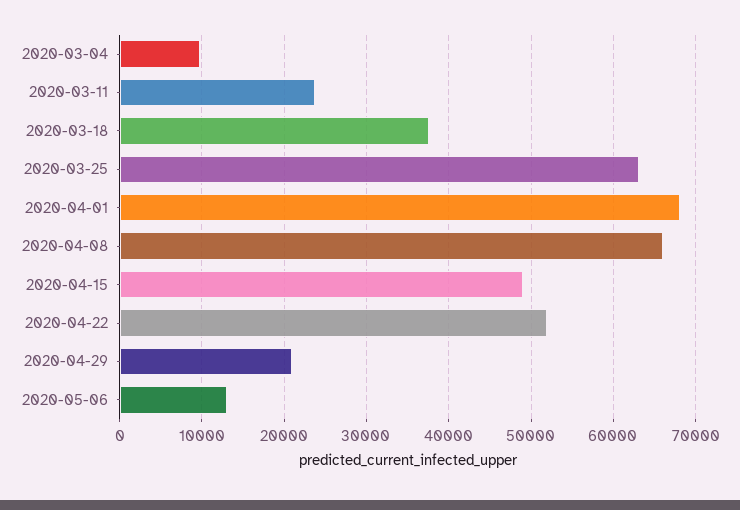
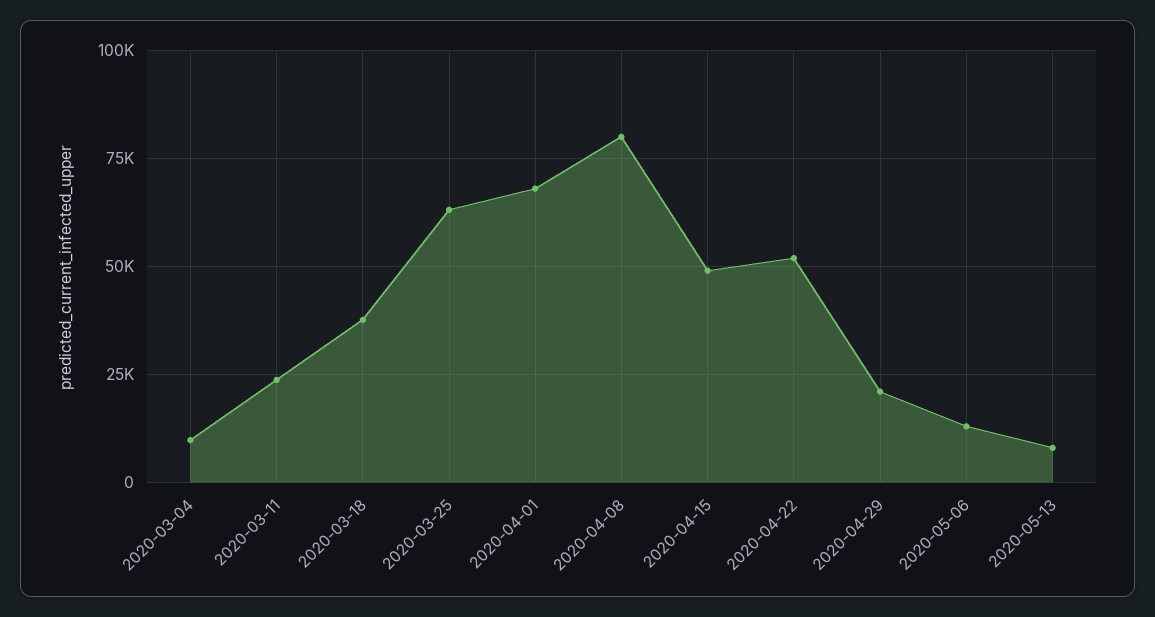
2020-04-08: 66000 -> 80000
2020-05-13: none -> 7500

